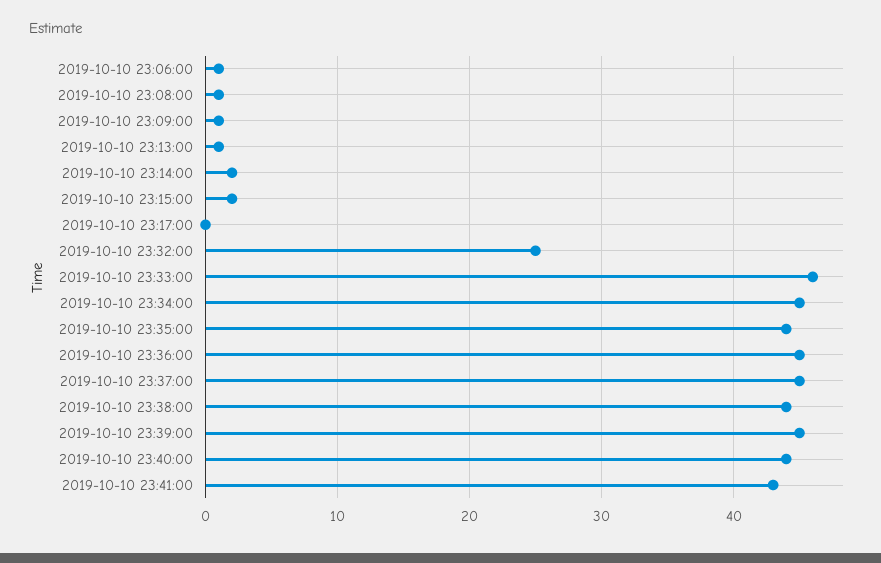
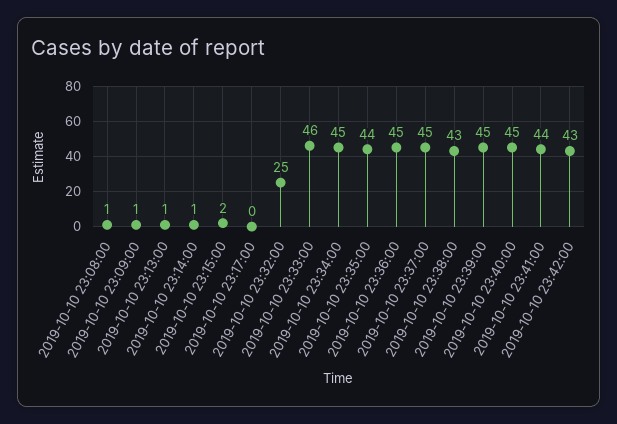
2019-10-10 23:06:00: 1 -> none
2019-10-10 23:14:00: 2 -> 1
2019-10-10 23:38:00: 44 -> 43
2019-10-10 23:40:00: 44 -> 45
2019-10-10 23:41:00: 43 -> 44
2019-10-10 23:42:00: none -> 43

